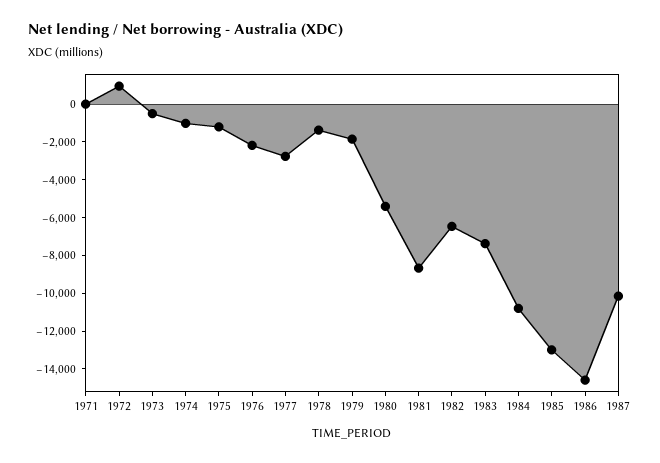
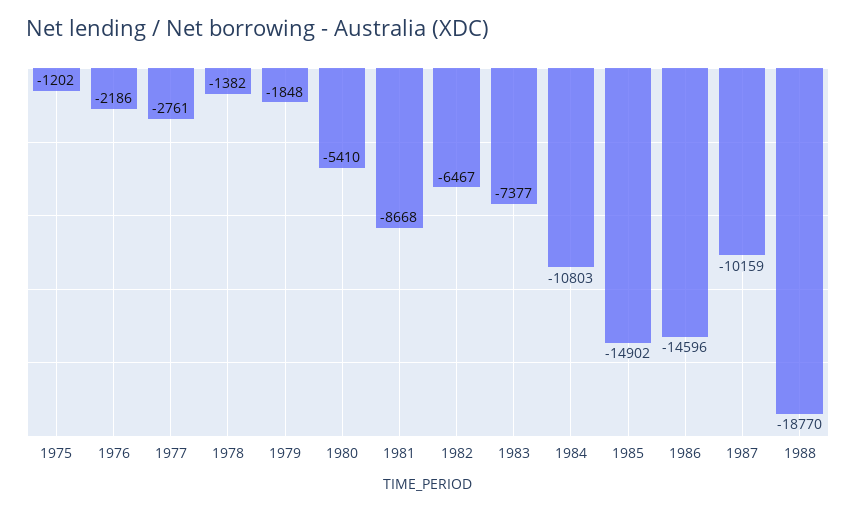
1971: 0 -> none
1972: 1000 -> none
1973: -500 -> none
1974: -1000 -> none
1985: -13000 -> -14902
1988: none -> -18770

